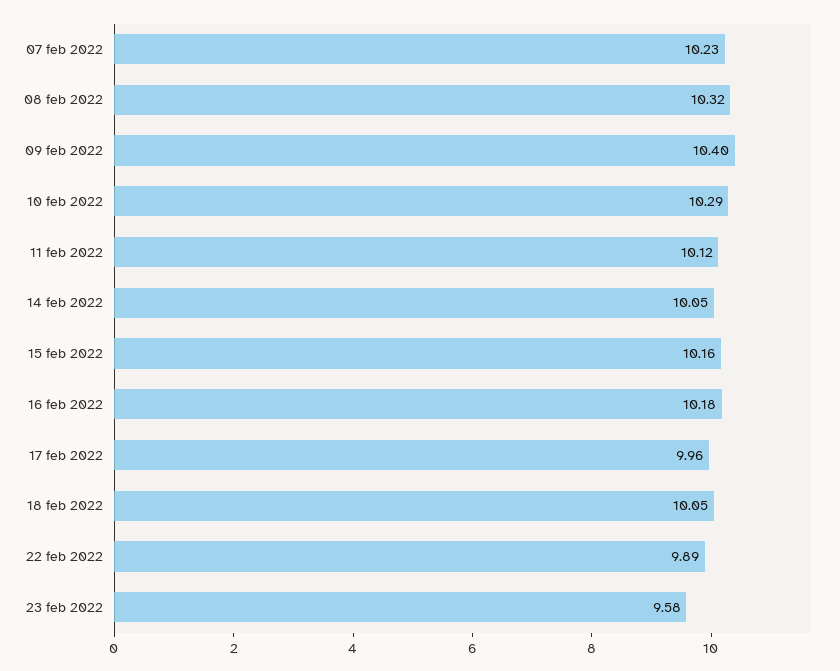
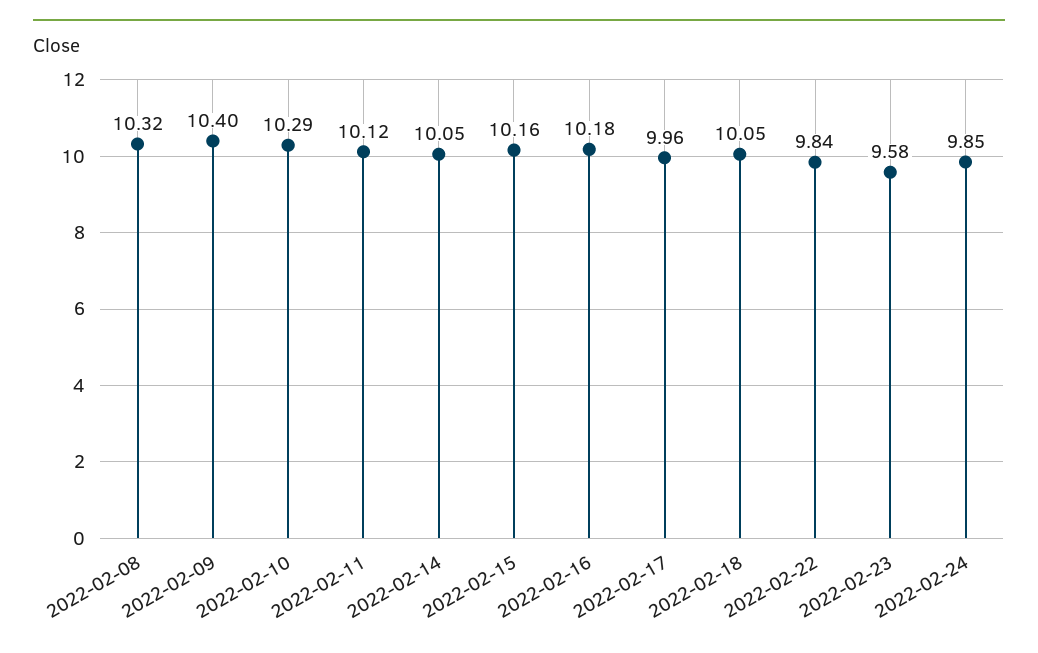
07 feb 2022: 10.23 -> none
22 feb 2022: 9.89 -> 9.84
2022-02-24: none -> 9.85

